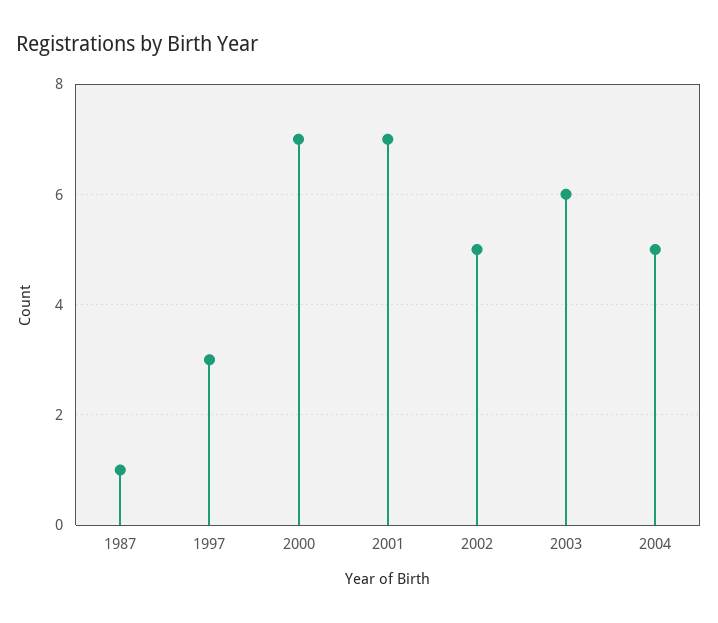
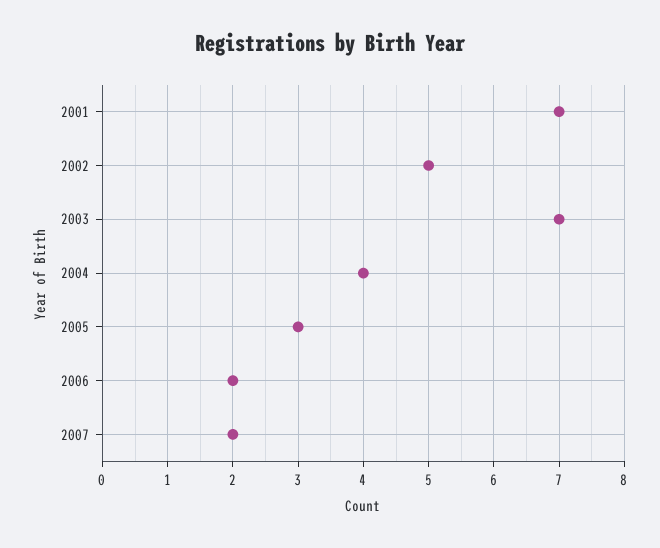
1987: 1 -> none
1997: 3 -> none
2000: 7 -> none
2003: 6 -> 7
2004: 5 -> 4
2005: none -> 3
2006: none -> 2
2007: none -> 2

